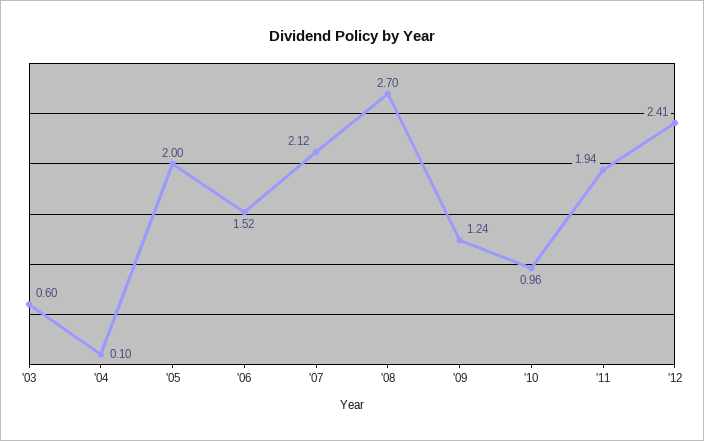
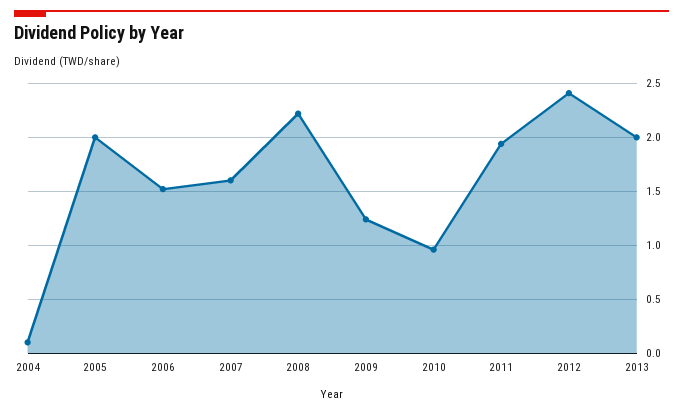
'03: 0.6 -> none
'07: 2.12 -> 1.6
'08: 2.7 -> 2.2
2013: none -> 2

